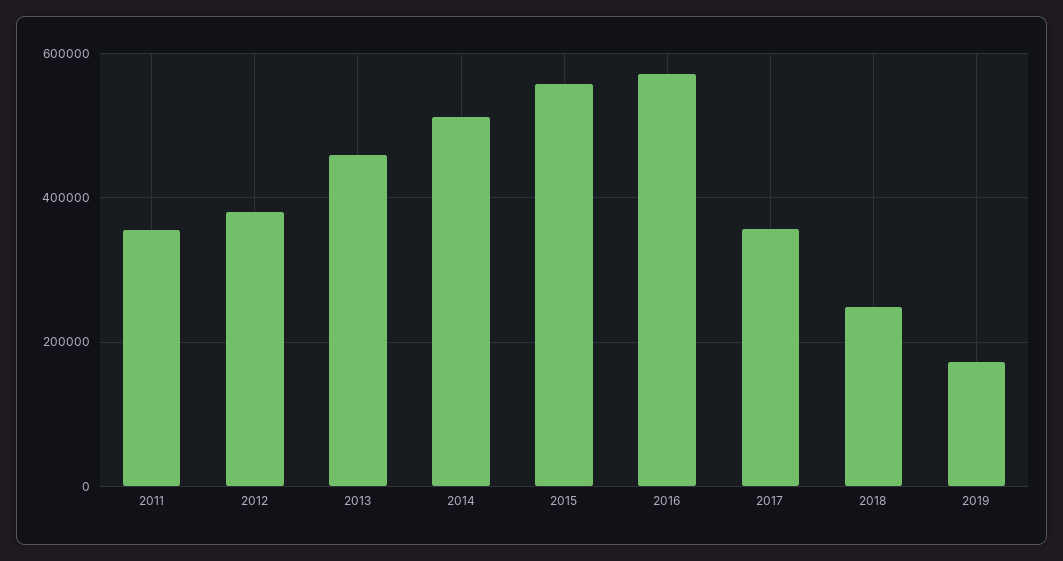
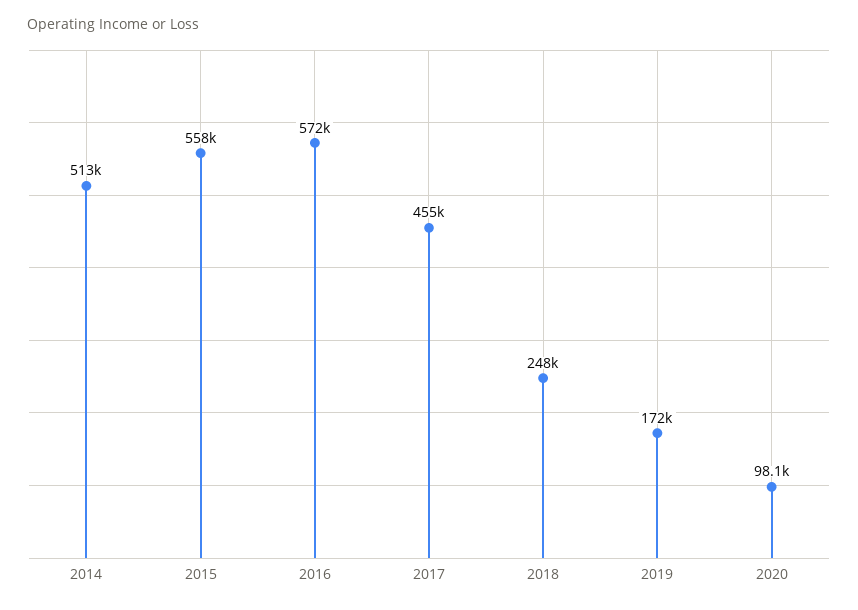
2011: 360000 -> none
2012: 380000 -> none
2013: 460000 -> none
2017: 360000 -> 455000
2020: none -> 98100

